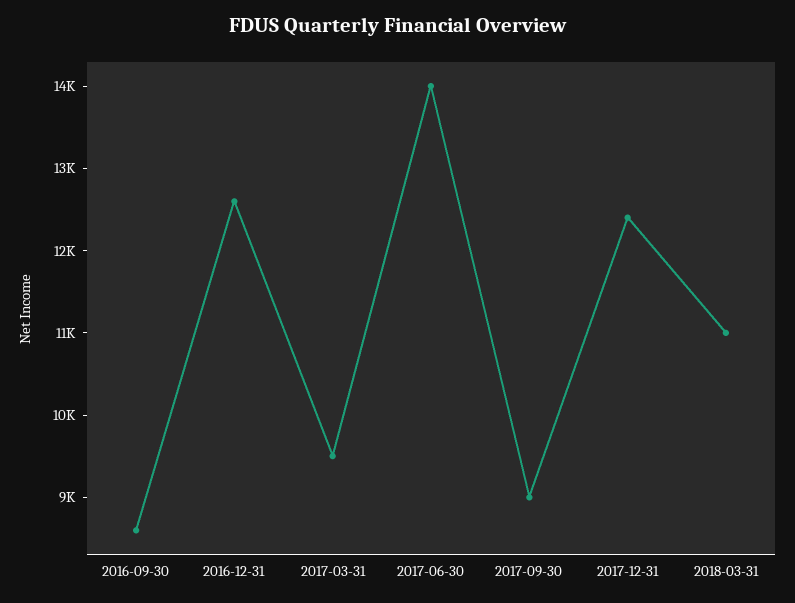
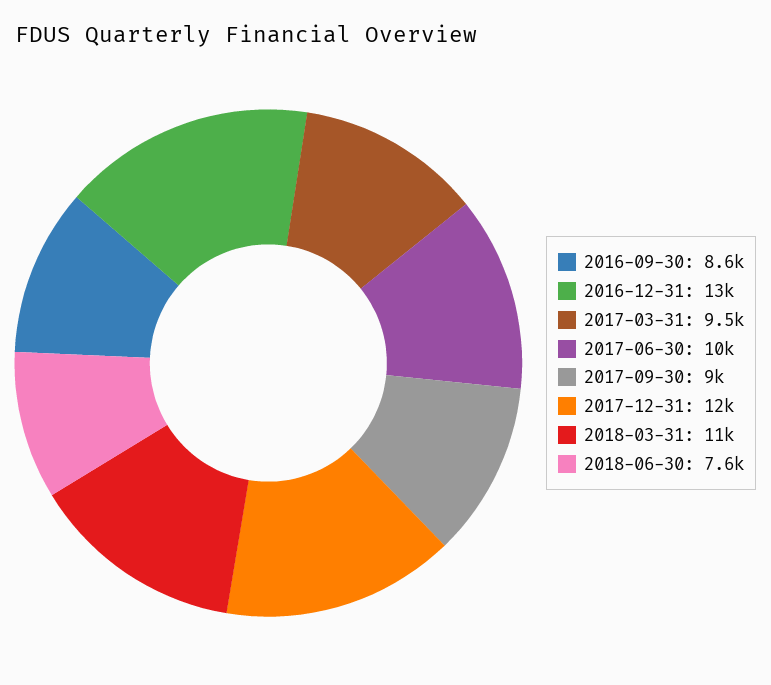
2017-06-30: 14000 -> 10000
2018-06-30: none -> 7600

